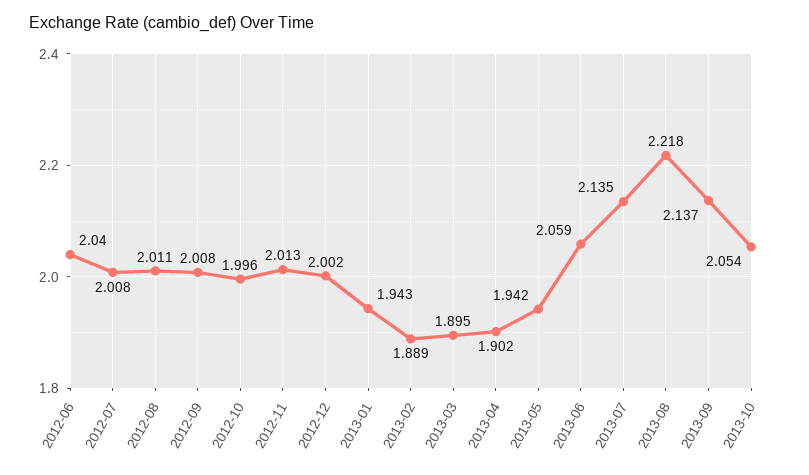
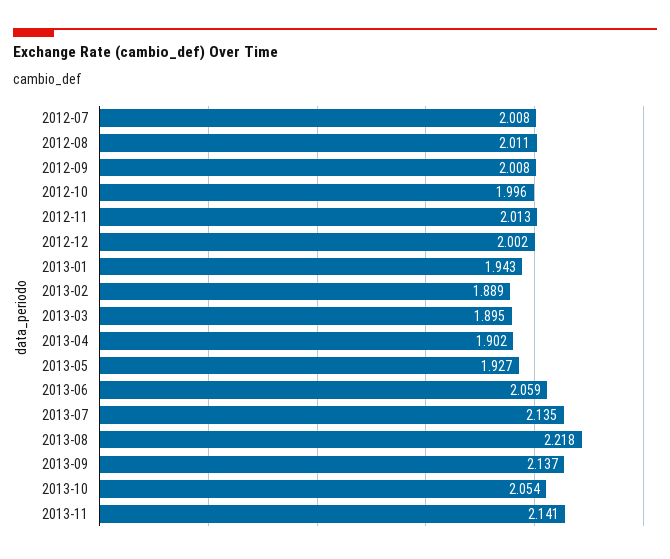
2012-06: 2.04 -> none
2013-05: 1.942 -> 1.927
2013-11: none -> 2.141

